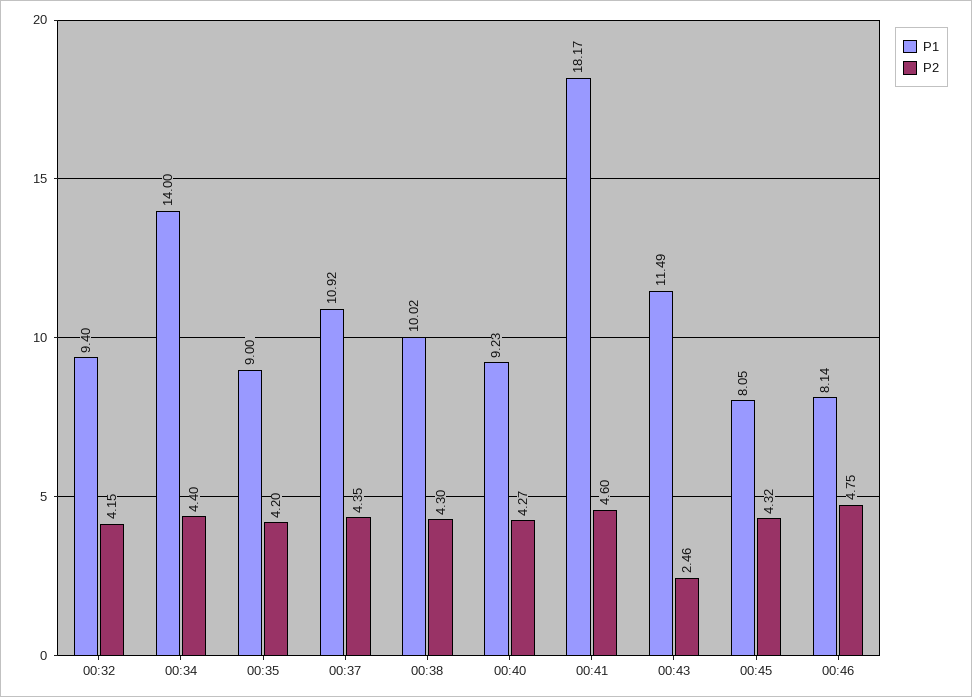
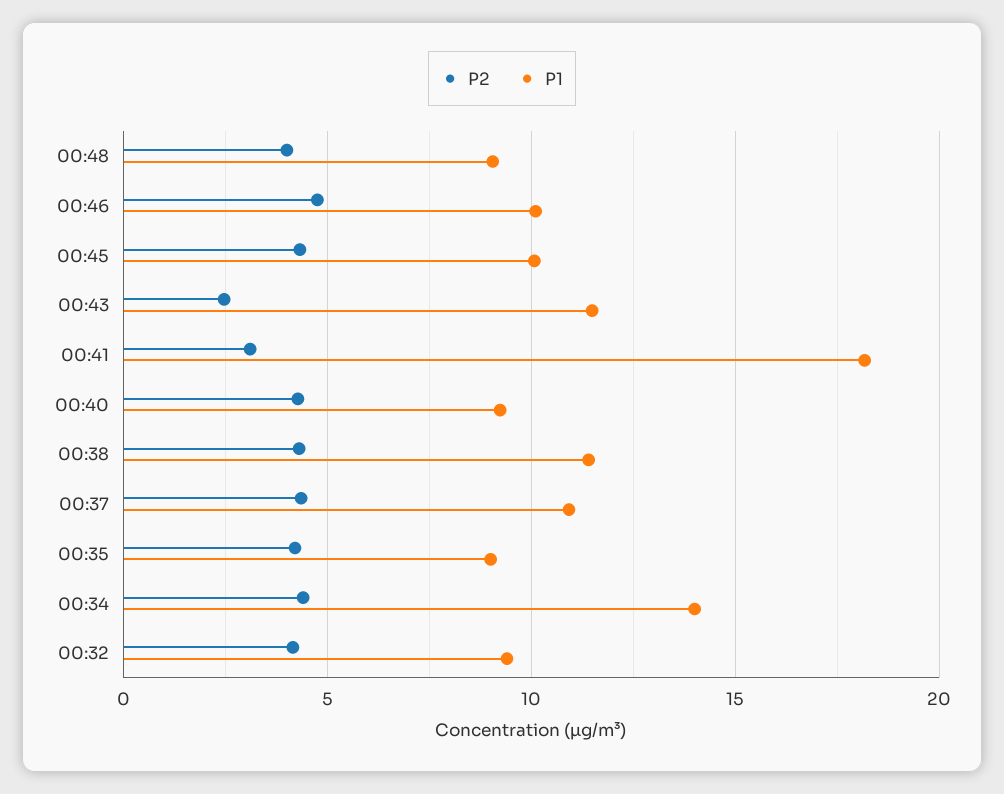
P1, 00:38: 10.02 -> 11.5
P2, 00:41: 4.6 -> 3
P1, 00:45: 8.05 -> 10
P1, 00:46: 8.14 -> 10
P2, 00:48: none -> 4
P1, 00:48: none -> 9

